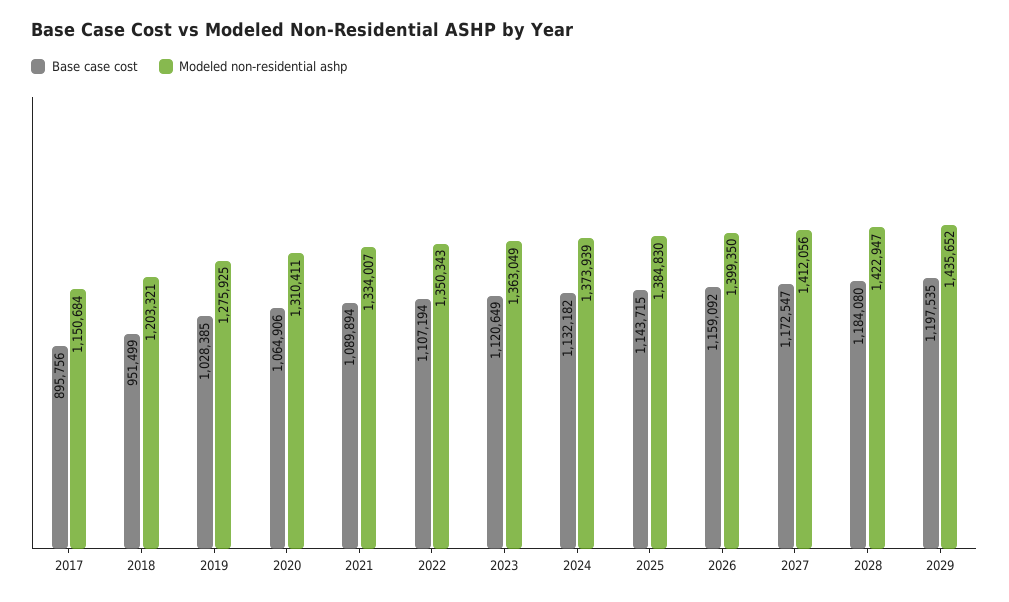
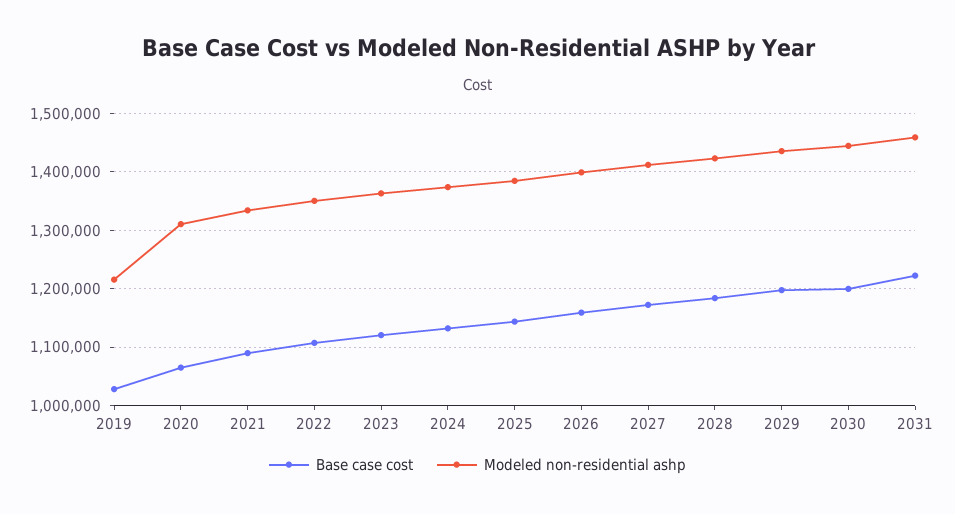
Base case cost, 2017: 895756 -> none
Modeled non-residential ashp, 2017: 1150684 -> none
Base case cost, 2018: 951499 -> none
Modeled non-residential ashp, 2018: 1203321 -> none
Modeled non-residential ashp, 2019: 1275925 -> 1220000
Base case cost, 2030: none -> 1200000
Modeled non-residential ashp, 2030: none -> 1440000
Base case cost, 2031: none -> 1220000
Modeled non-residential ashp, 2031: none -> 1460000

